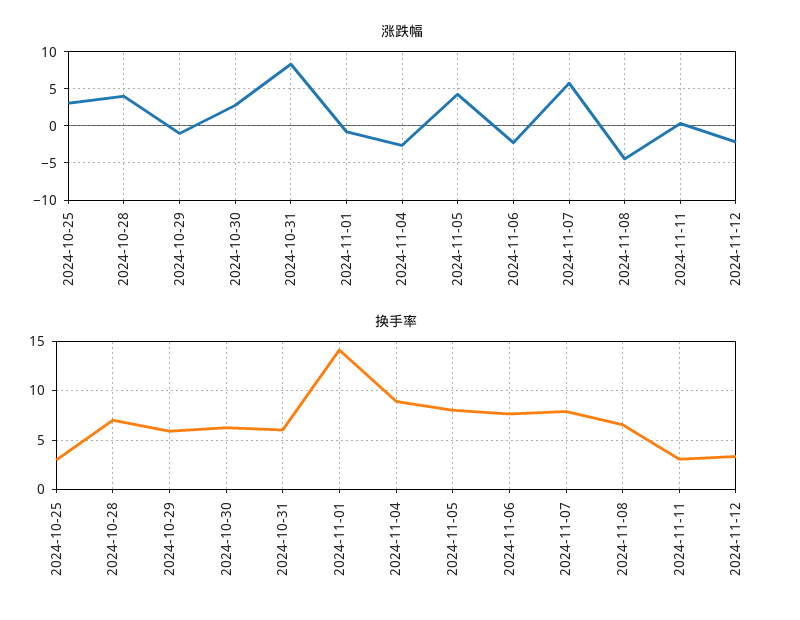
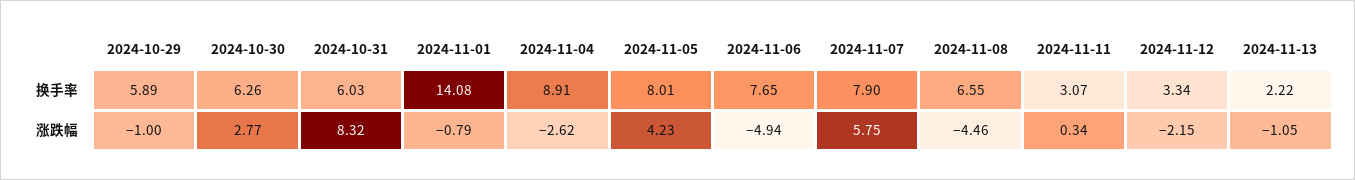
涨跌幅, 2024-10-25: 3 -> none
涨跌幅, 2024-10-28: 4 -> none
涨跌幅, 2024-11-06: -2 -> -4.94
换手率, 2024-10-25: 3 -> none
换手率, 2024-10-28: 7 -> none
换手率, 2024-11-13: none -> 2.22
涨跌幅, 2024-11-13: none -> -1.05

